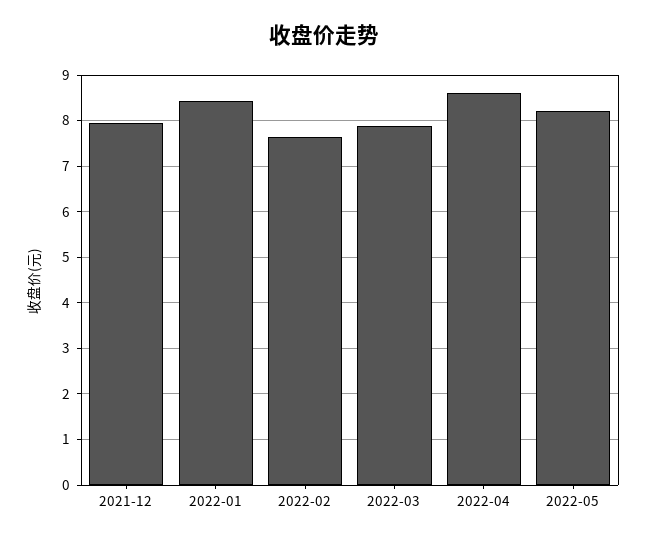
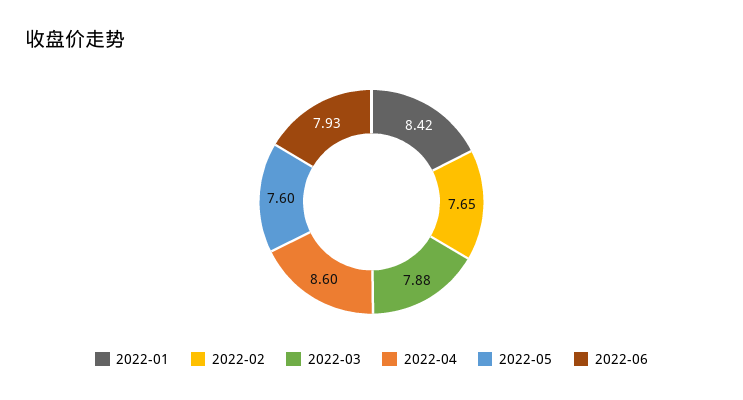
2021-12: 8 -> none
2022-05: 8.2 -> 7.6
2022-06: none -> 7.93

